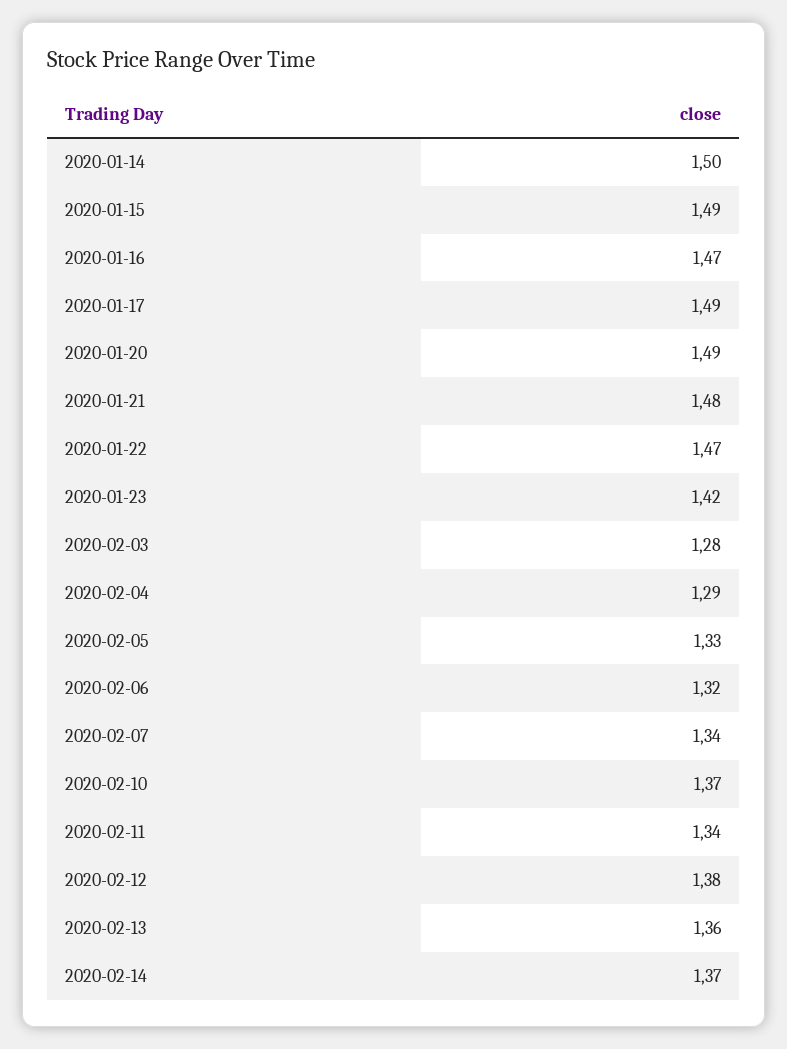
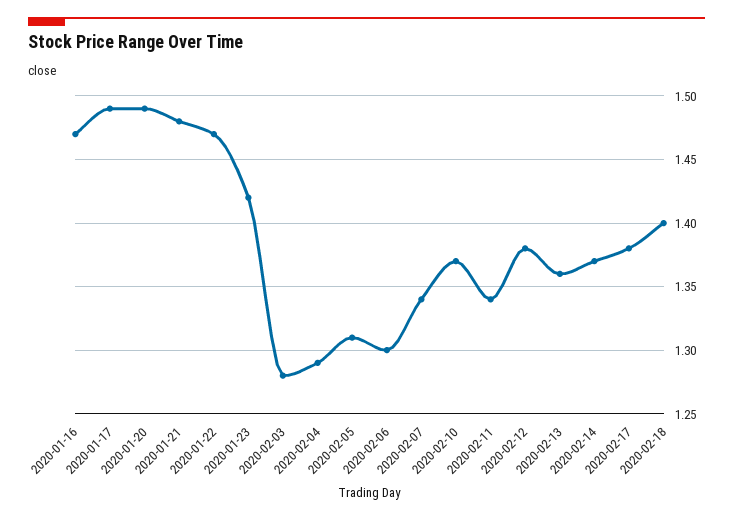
2020-01-14: 1.5 -> none
2020-01-15: 1.49 -> none
2020-02-05: 1.33 -> 1.31
2020-02-06: 1.32 -> 1.3
2020-02-17: none -> 1.38
2020-02-18: none -> 1.4

